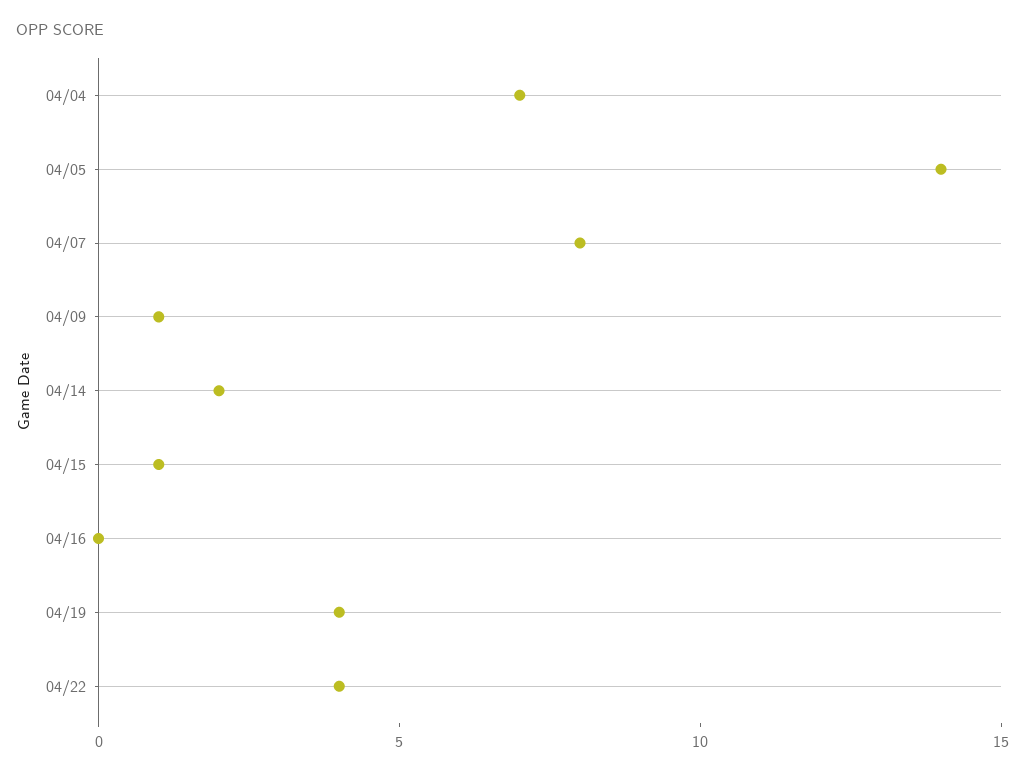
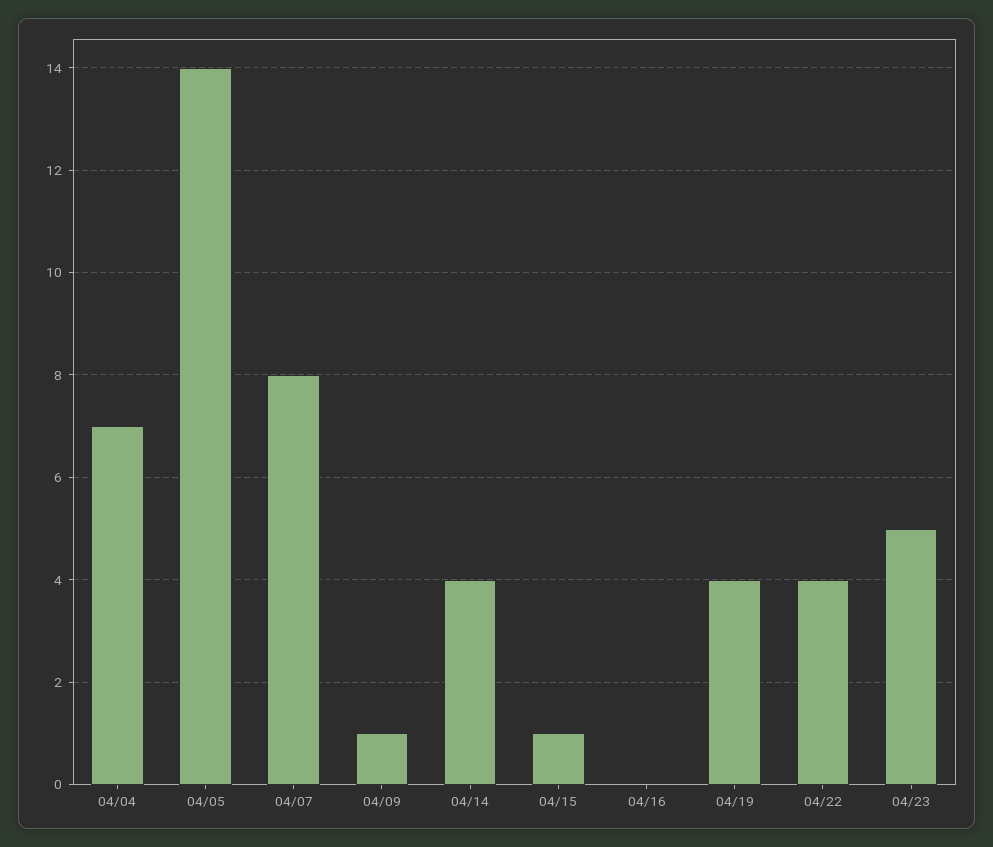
04/14: 2 -> 4
04/23: none -> 5

